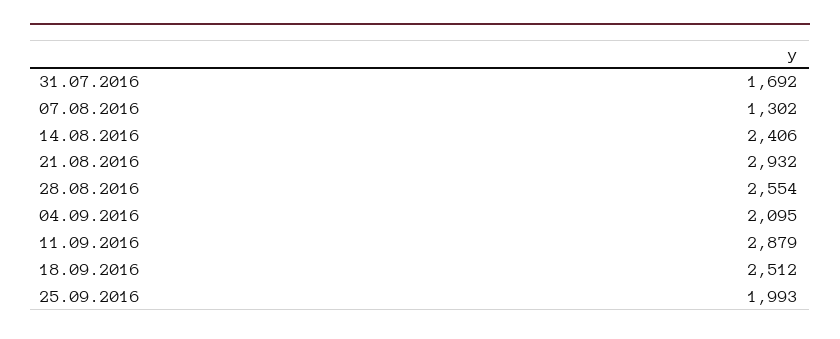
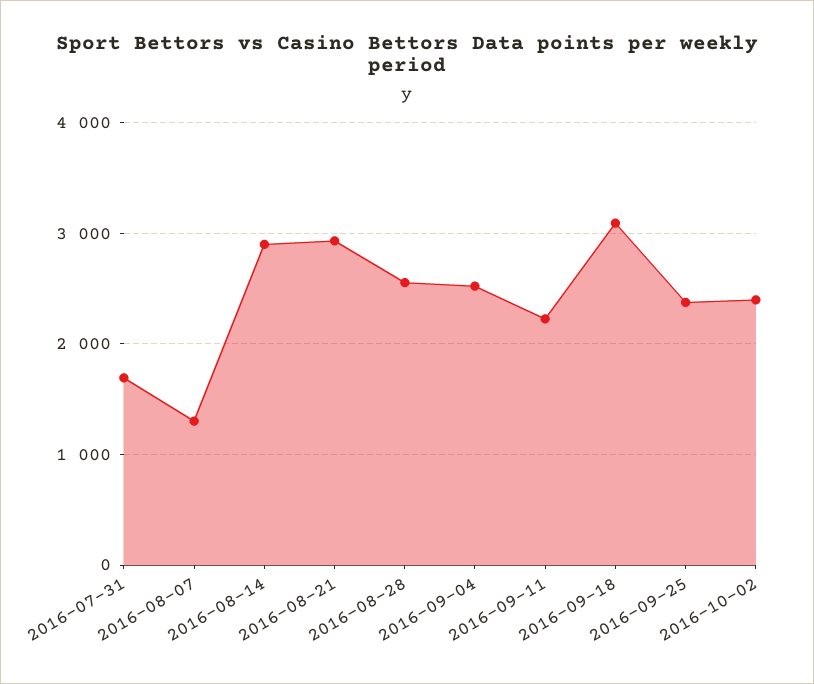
14.08.2016: 2406 -> 2900
04.09.2016: 2095 -> 2500
11.09.2016: 2879 -> 2200
18.09.2016: 2512 -> 3100
25.09.2016: 1993 -> 2400
2016-10-02: none -> 2400

